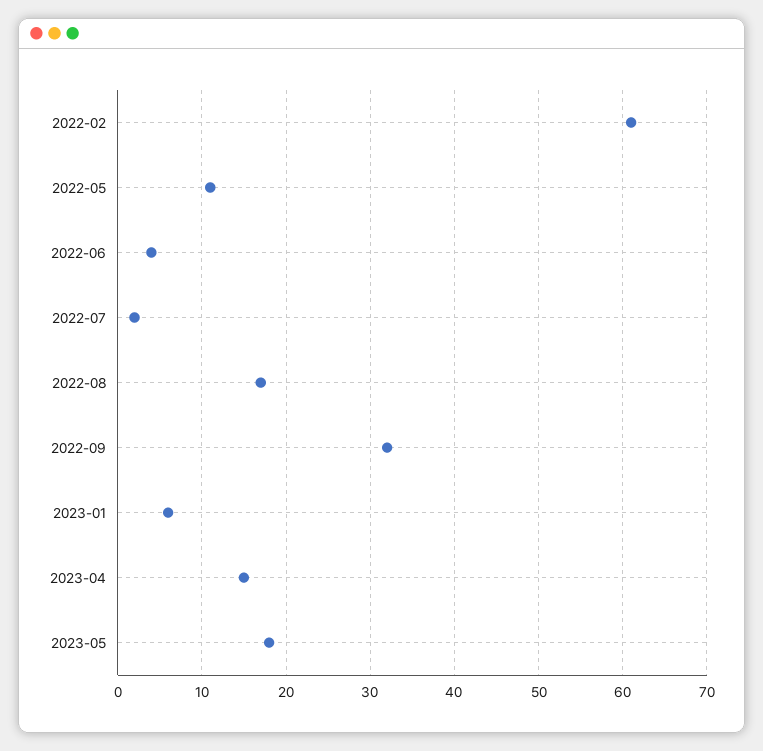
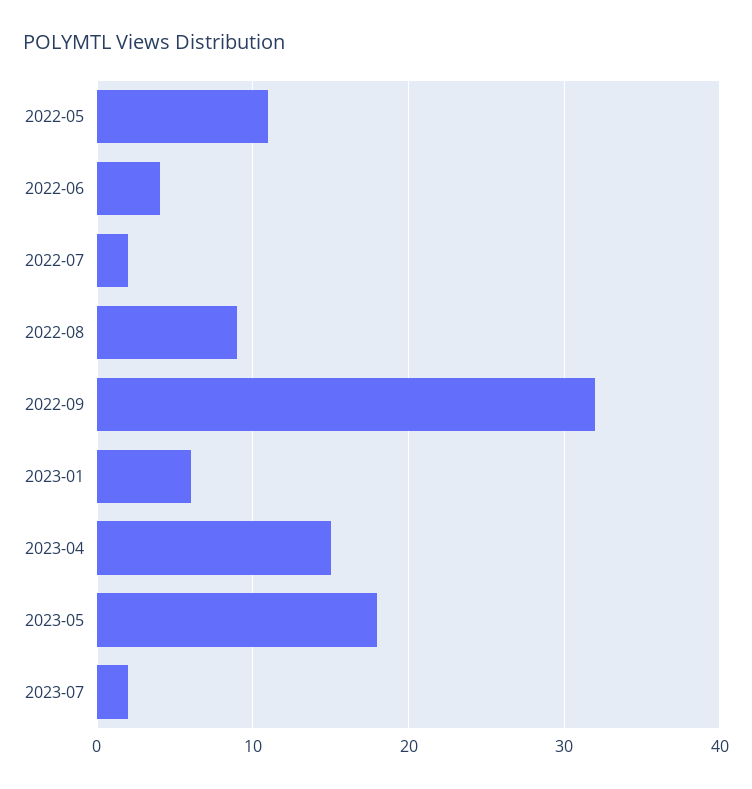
2022-02: 61 -> none
2022-08: 17 -> 9
2023-07: none -> 2

